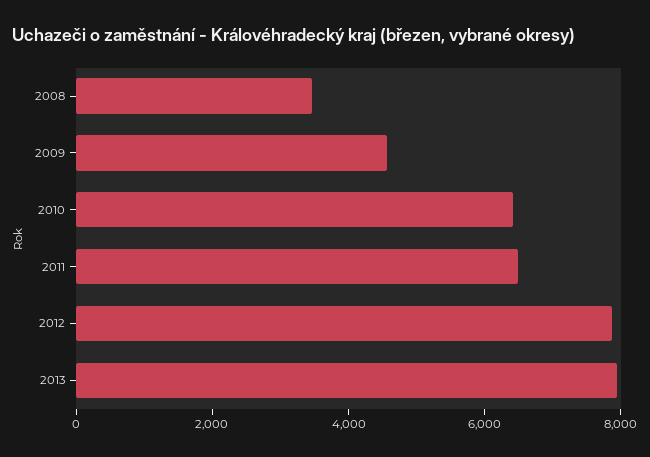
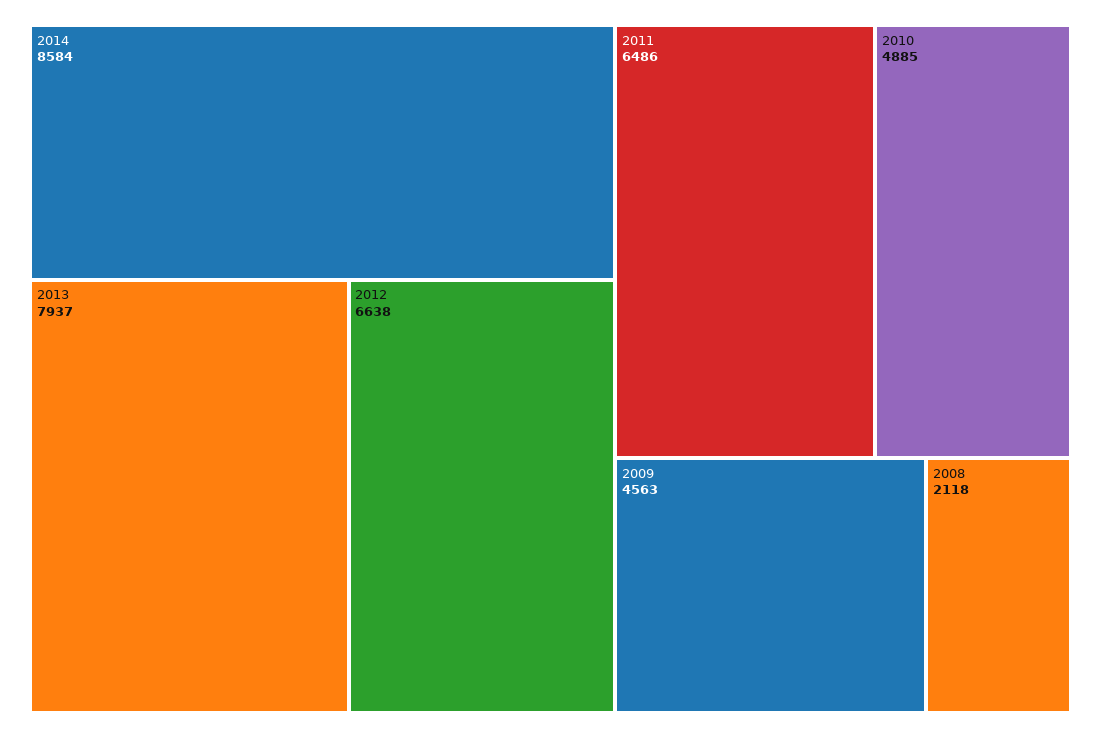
2008: 3500 -> 2118
2010: 6500 -> 4885
2012: 8000 -> 6638
2014: none -> 8584

